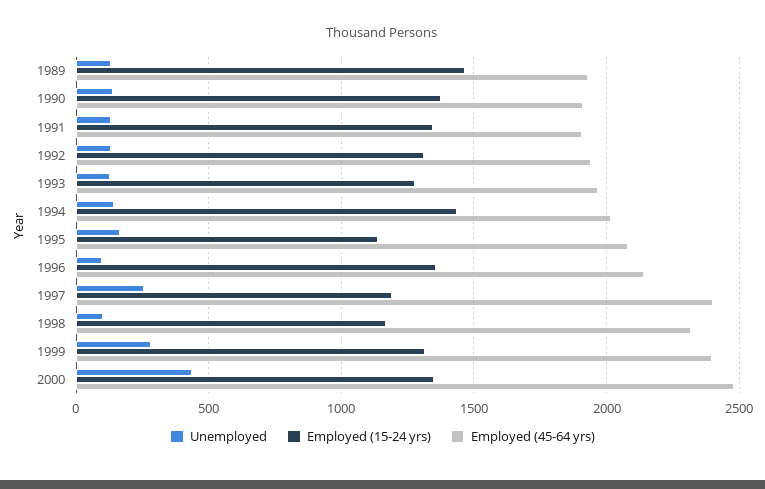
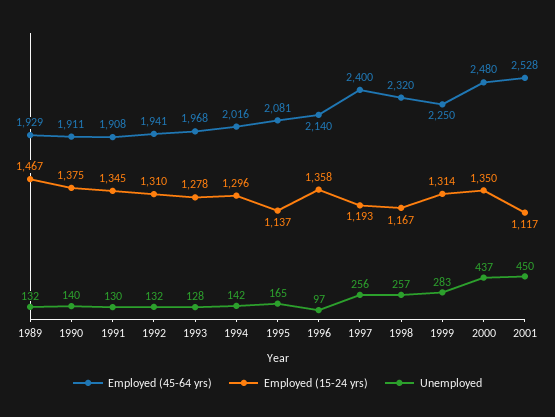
Employed (15-24 yrs), 1994: 1450 -> 1296
Unemployed, 1998: 100 -> 257
Employed (45-64 yrs), 1999: 2400 -> 2250
Employed (45-64 yrs), 2001: none -> 2528
Employed (15-24 yrs), 2001: none -> 1117
Unemployed, 2001: none -> 450

